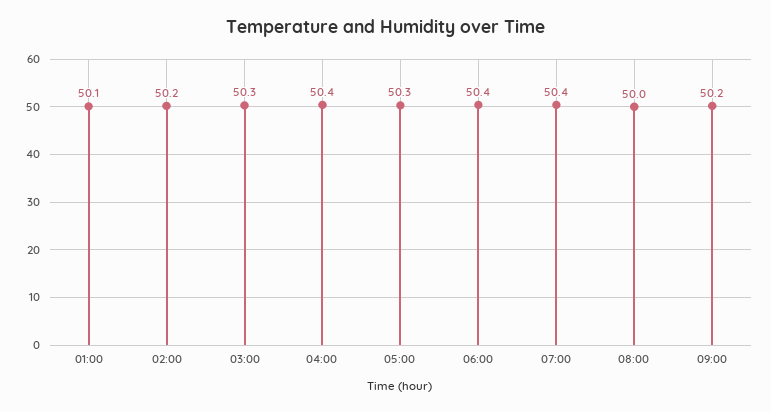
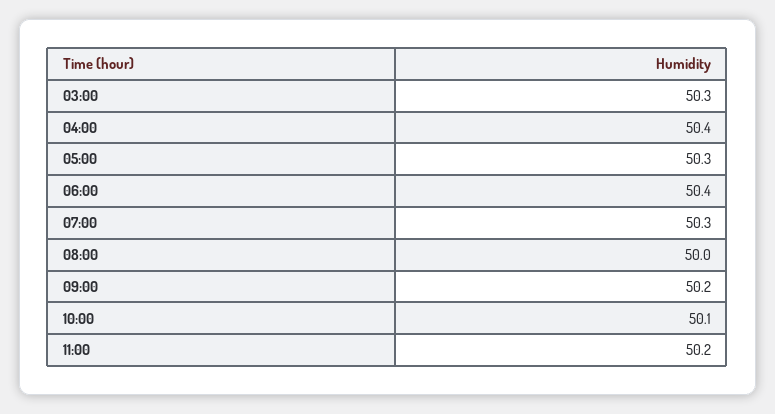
01:00: 50.1 -> none
02:00: 50.2 -> none
07:00: 50.4 -> 50.3
10:00: none -> 50.1
11:00: none -> 50.2

